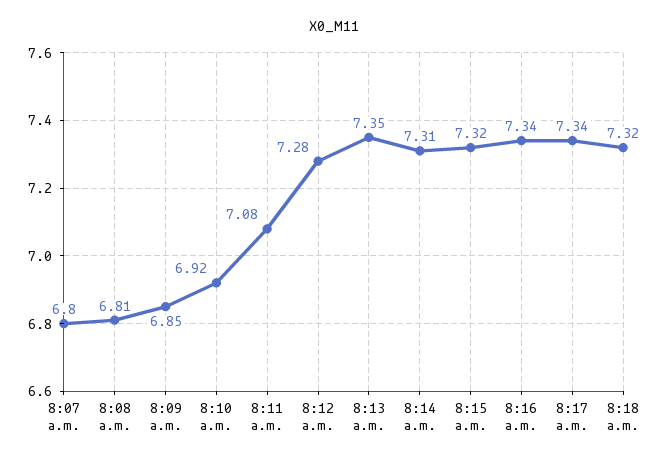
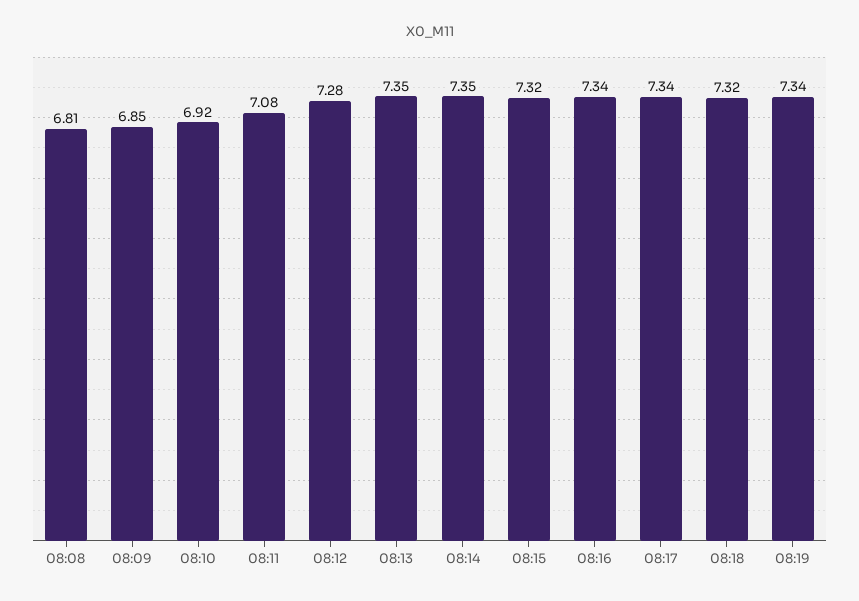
8:07 a.m.: 6.8 -> none
8:14 a.m.: 7.31 -> 7.35
08:19: none -> 7.34

